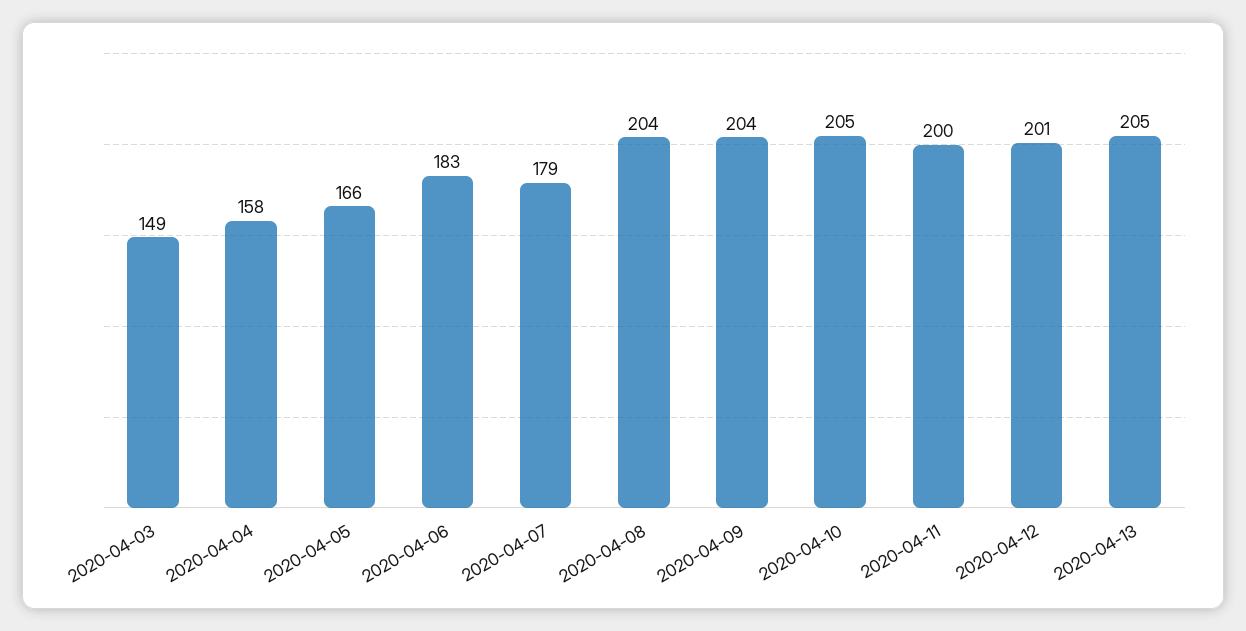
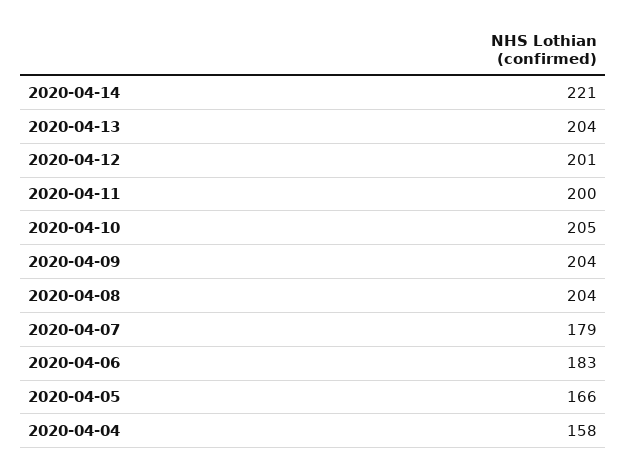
2020-04-03: 149 -> none
2020-04-13: 205 -> 204
2020-04-14: none -> 221

